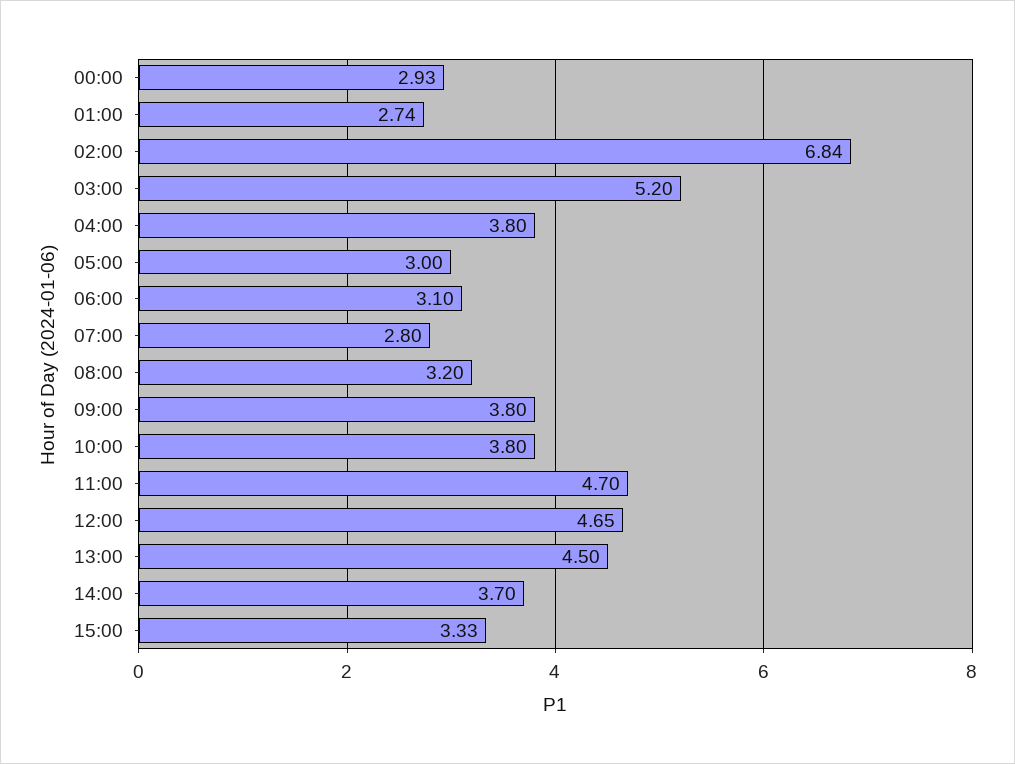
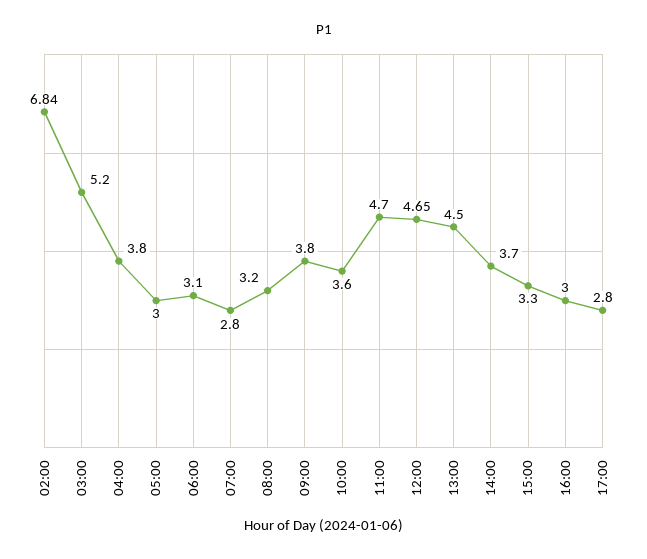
00:00: 2.93 -> none
01:00: 2.74 -> none
10:00: 3.8 -> 3.6
15:00: 3.33 -> 3.3
16:00: none -> 3
17:00: none -> 2.8

